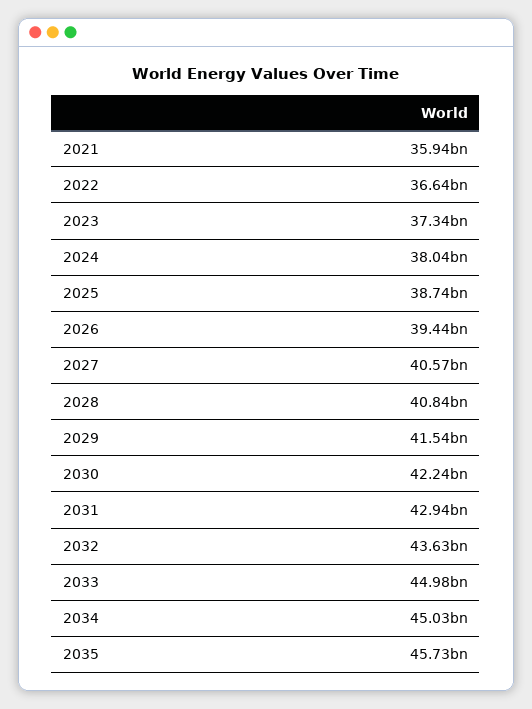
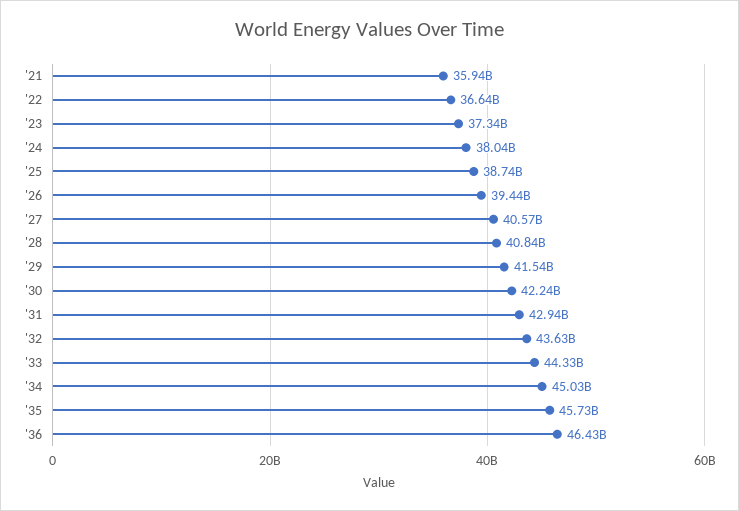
2033: 44980000000 -> 44330000000
'36: none -> 46430000000

